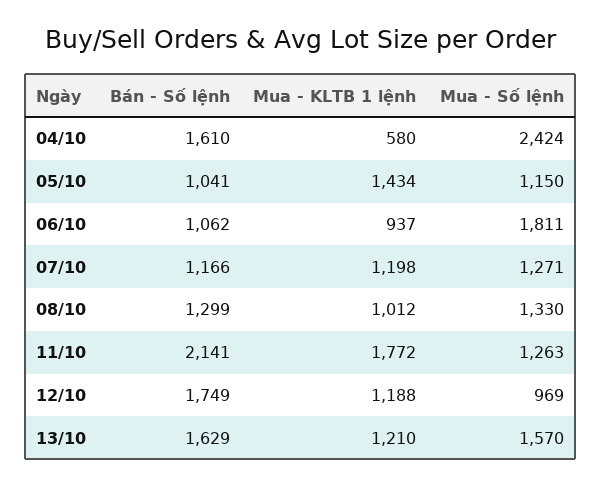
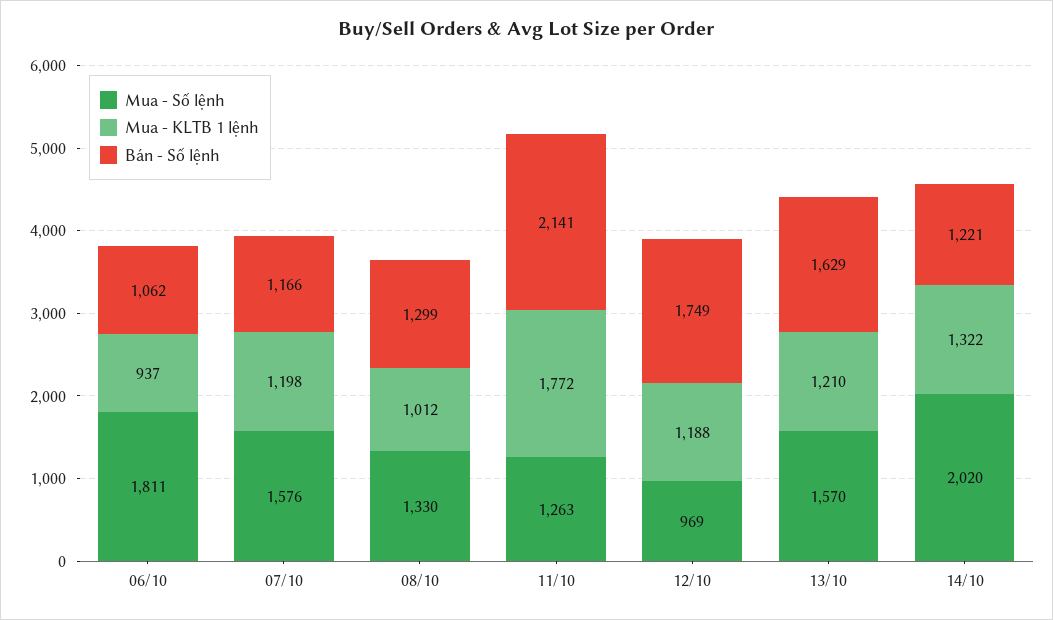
Bán - Số lệnh, 04/10: 1610 -> none
Mua - KLTB 1 lệnh, 04/10: 580 -> none
Mua - Số lệnh, 04/10: 2424 -> none
Bán - Số lệnh, 05/10: 1041 -> none
Mua - KLTB 1 lệnh, 05/10: 1434 -> none
Mua - Số lệnh, 05/10: 1150 -> none
Mua - Số lệnh, 07/10: 1271 -> 1576
Mua - Số lệnh, 14/10: none -> 2020
Mua - KLTB 1 lệnh, 14/10: none -> 1322
Bán - Số lệnh, 14/10: none -> 1221

